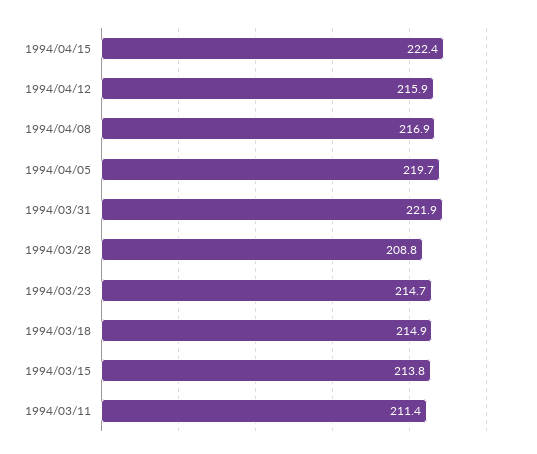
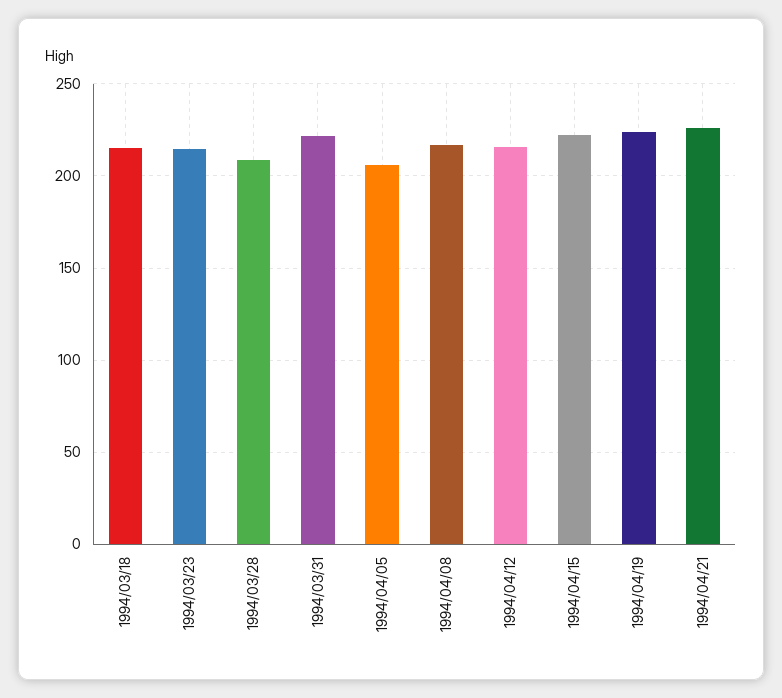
1994/04/05: 219.7 -> 205
1994/03/15: 213.8 -> none
1994/03/11: 211.4 -> none
1994/04/19: none -> 225
1994/04/21: none -> 225

